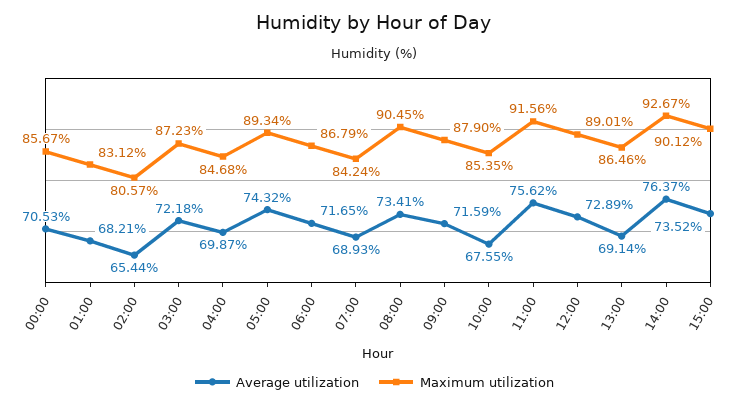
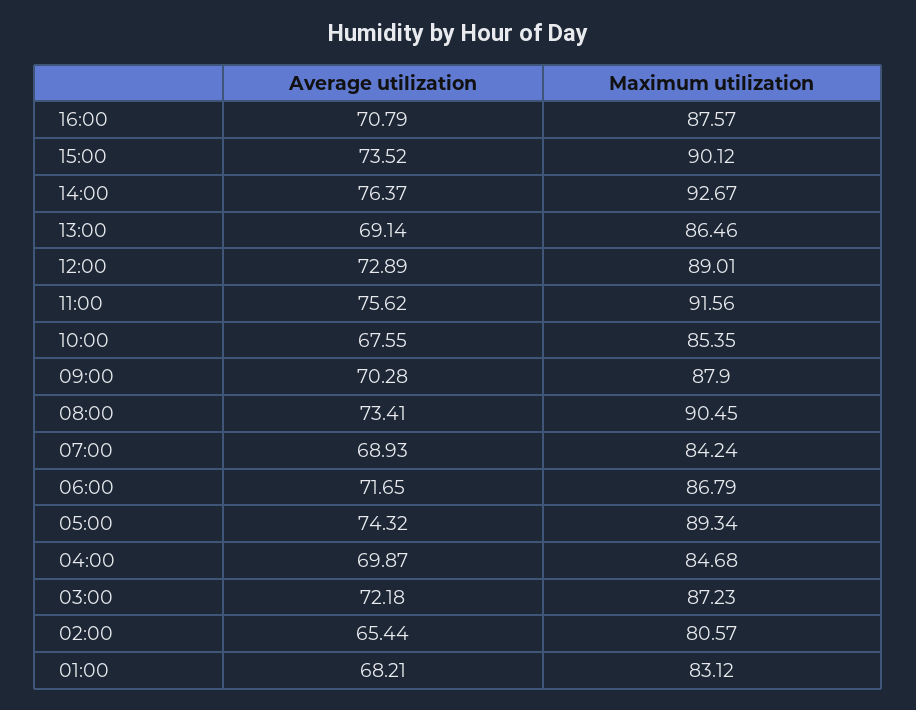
Average utilization, 00:00: 70.53 -> none
Maximum utilization, 00:00: 85.67 -> none
Average utilization, 09:00: 71.59 -> 70.28
Average utilization, 16:00: none -> 70.79
Maximum utilization, 16:00: none -> 87.57

